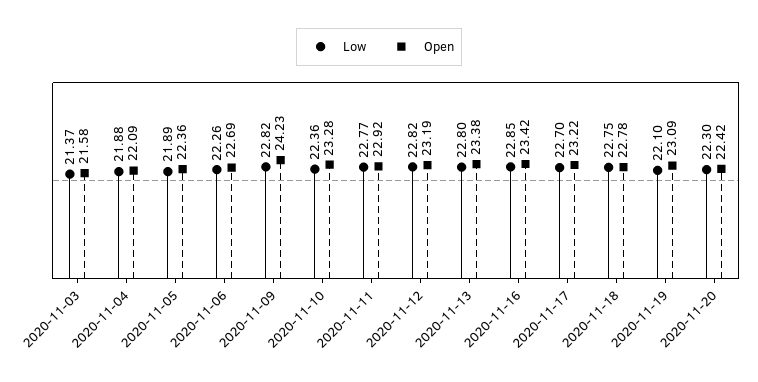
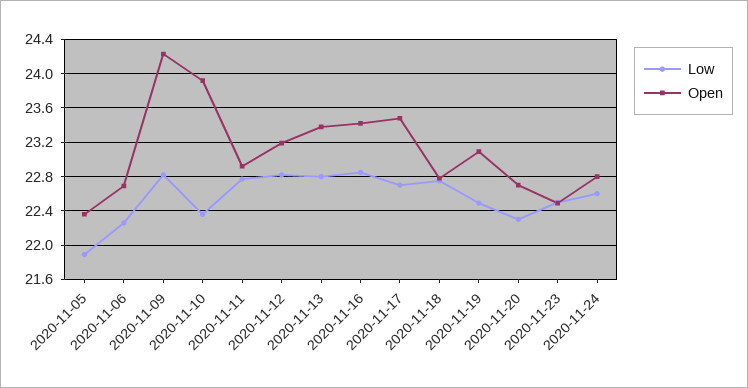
Low, 2020-11-03: 21.37 -> none
Open, 2020-11-03: 21.58 -> none
Low, 2020-11-04: 21.88 -> none
Open, 2020-11-04: 22.09 -> none
Open, 2020-11-10: 23.28 -> 23.9
Open, 2020-11-17: 23.22 -> 23.5
Low, 2020-11-19: 22.1 -> 22.5
Open, 2020-11-20: 22.42 -> 22.7
Low, 2020-11-23: none -> 22.5
Open, 2020-11-23: none -> 22.5
Low, 2020-11-24: none -> 22.6
Open, 2020-11-24: none -> 22.8

